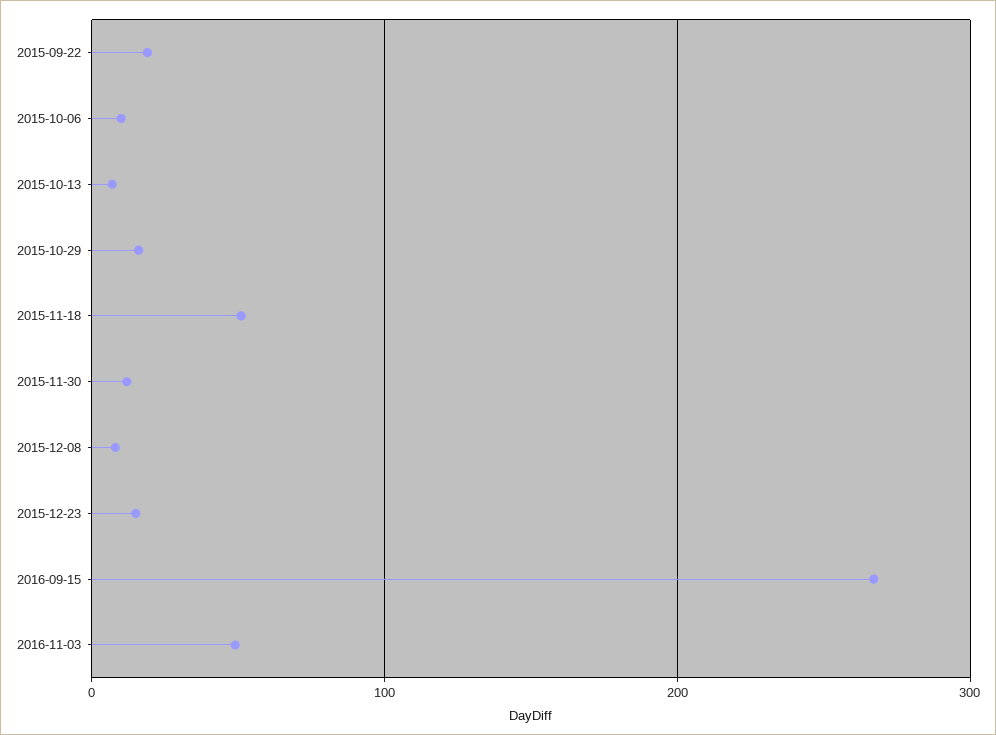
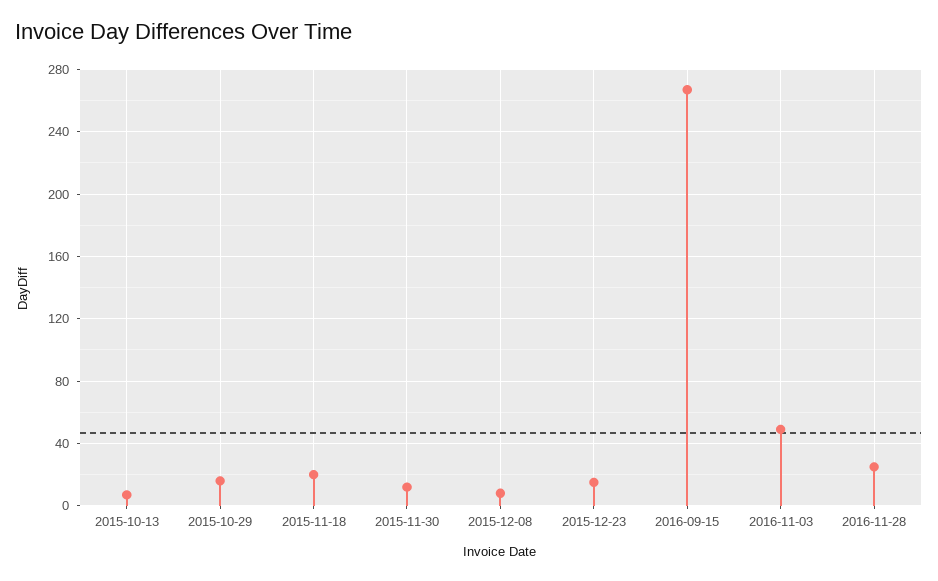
2015-09-22: 20 -> none
2015-10-06: 10 -> none
2015-11-18: 50 -> 20
2016-11-28: none -> 25

